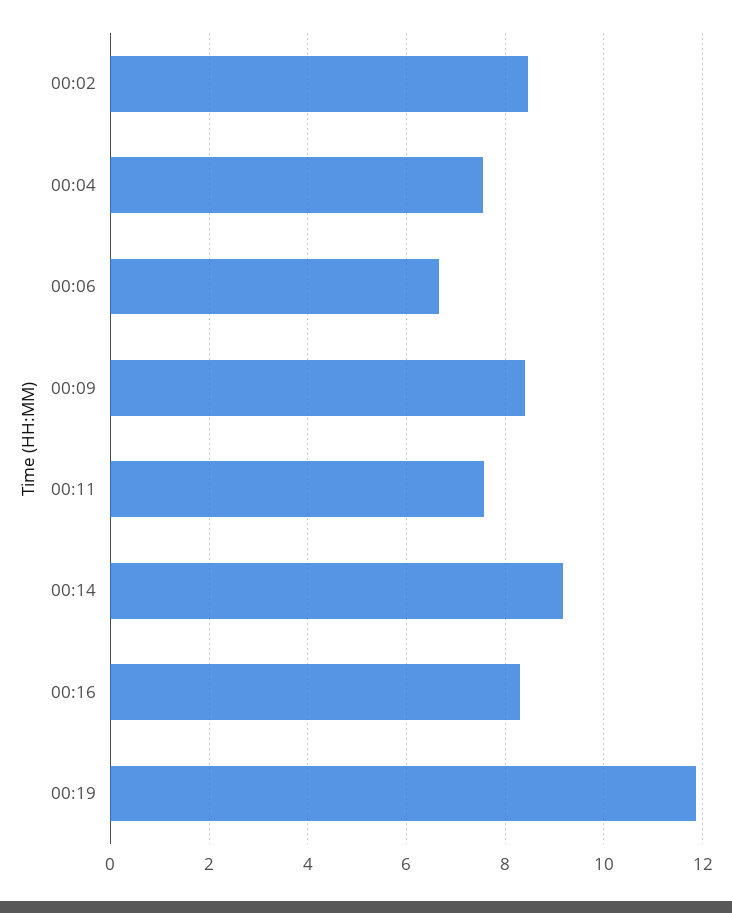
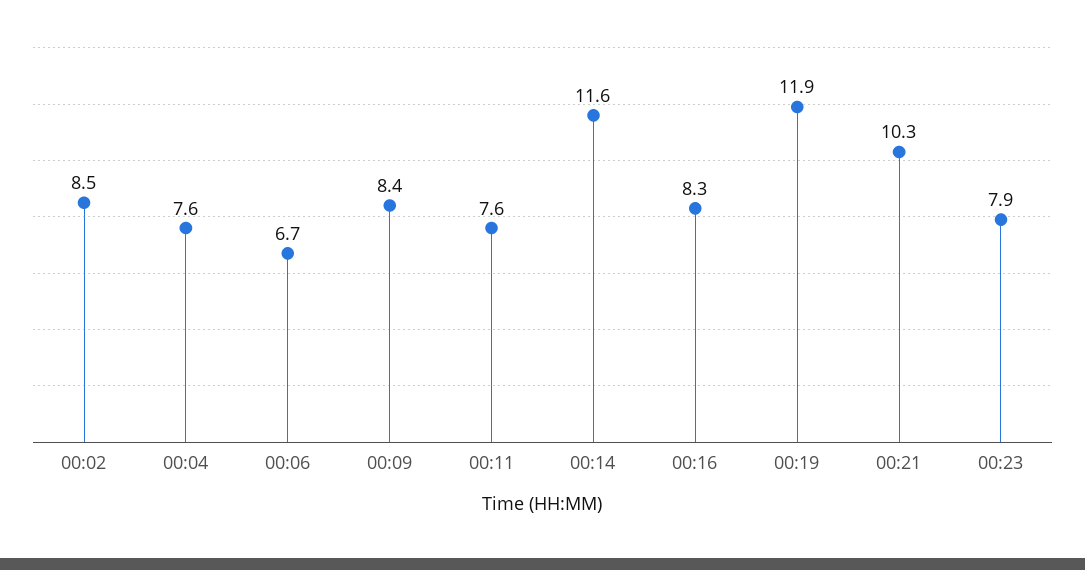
00:14: 9.2 -> 11.6
00:21: none -> 10.3
00:23: none -> 7.9

